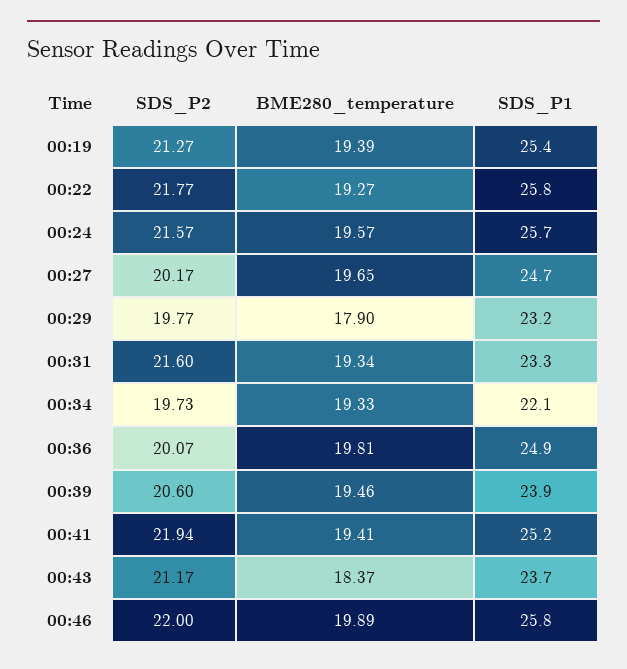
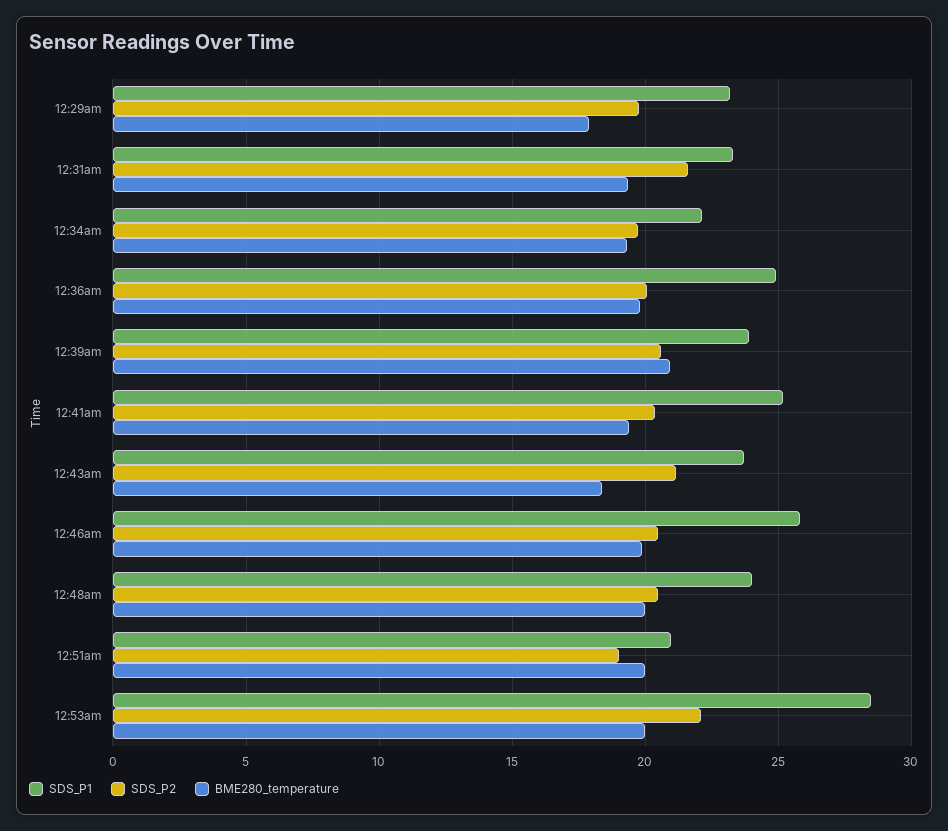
SDS_P2, 00:19: 21.27 -> none
BME280_temperature, 00:19: 19.39 -> none
SDS_P1, 00:19: 25.4 -> none
SDS_P2, 00:22: 21.77 -> none
BME280_temperature, 00:22: 19.27 -> none
SDS_P1, 00:22: 25.8 -> none
SDS_P2, 00:24: 21.57 -> none
BME280_temperature, 00:24: 19.57 -> none
SDS_P1, 00:24: 25.7 -> none
SDS_P2, 00:27: 20.17 -> none
BME280_temperature, 00:27: 19.65 -> none
SDS_P1, 00:27: 24.7 -> none
BME280_temperature, 00:39: 19.46 -> 21
SDS_P2, 00:41: 21.94 -> 20.5
SDS_P2, 00:46: 22 -> 20.5
SDS_P1, 12:48am: none -> 24
SDS_P2, 12:48am: none -> 20.5
BME280_temperature, 12:48am: none -> 20
SDS_P1, 12:51am: none -> 21
SDS_P2, 12:51am: none -> 19
BME280_temperature, 12:51am: none -> 20
SDS_P1, 12:53am: none -> 28.5
SDS_P2, 12:53am: none -> 22
BME280_temperature, 12:53am: none -> 20

